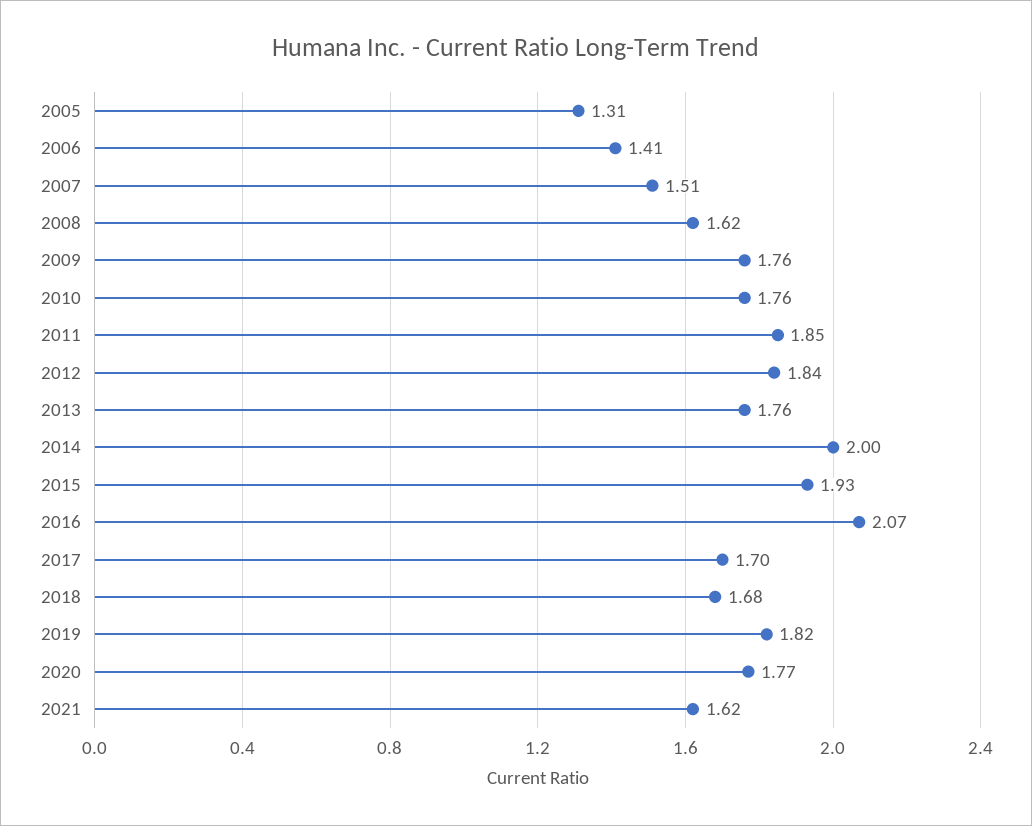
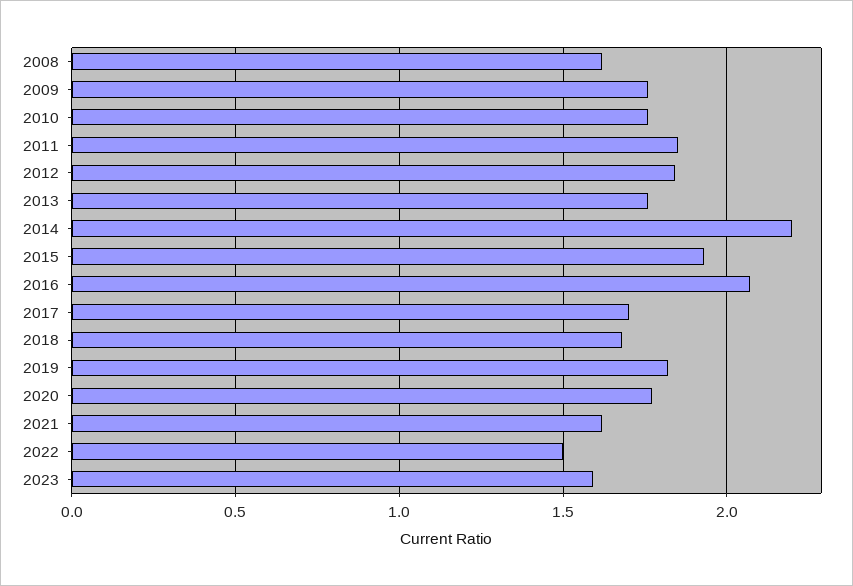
2005: 1.31 -> none
2006: 1.41 -> none
2007: 1.51 -> none
2014: 2 -> 2.2
2022: none -> 1.5
2023: none -> 1.6

